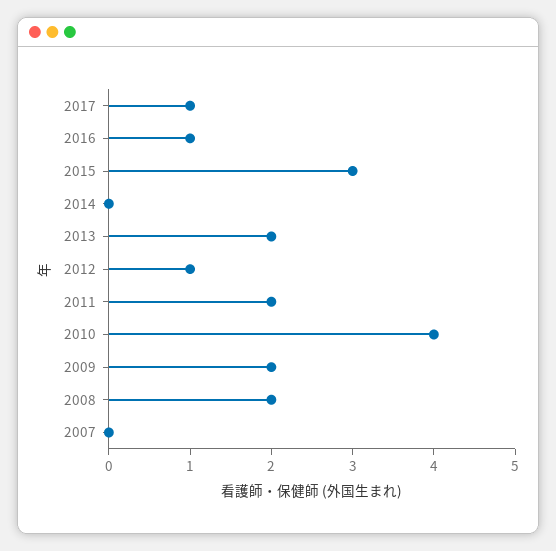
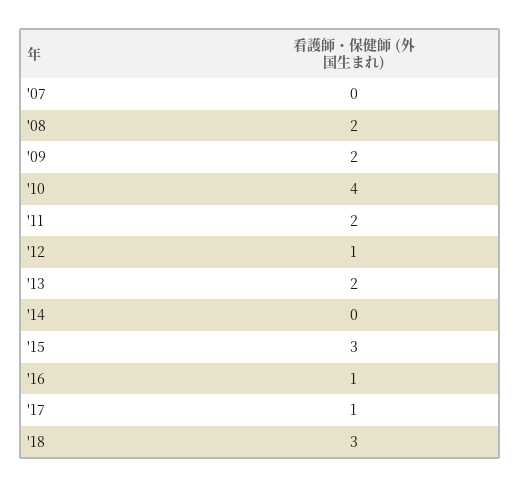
'18: none -> 3

